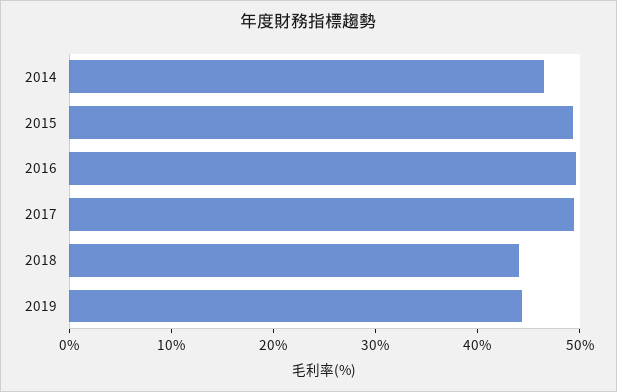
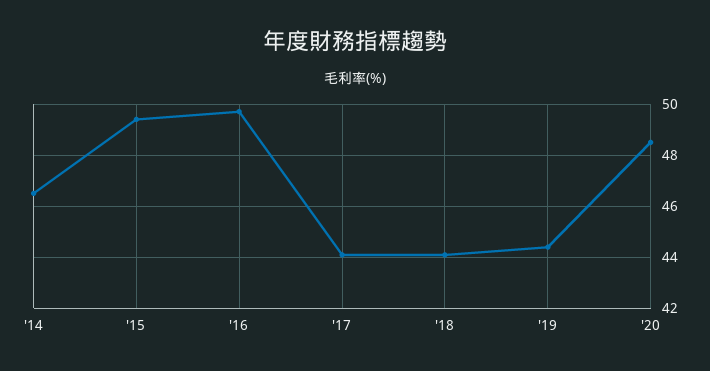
2017: 50 -> 44
'20: none -> 48.5

